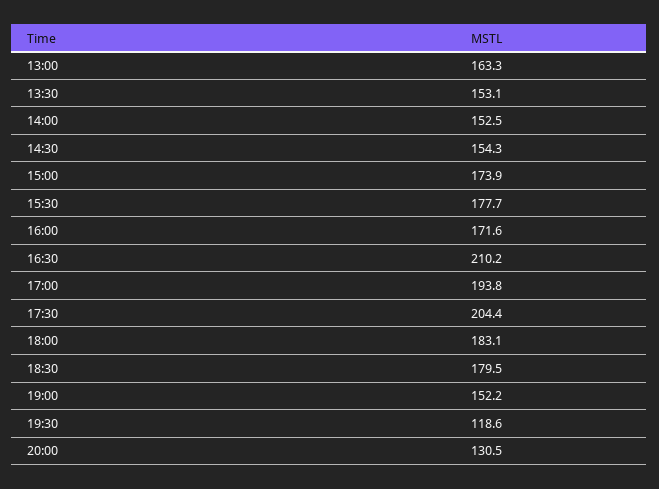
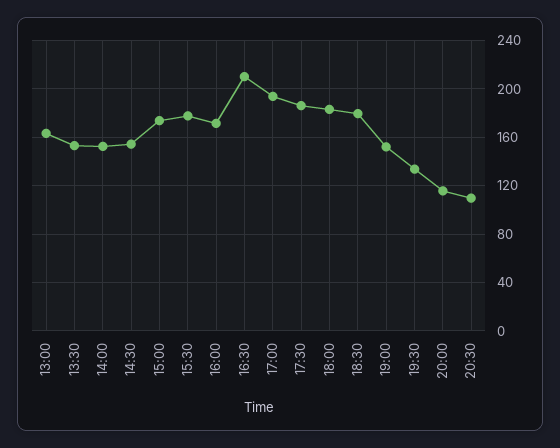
17:30: 204.4 -> 185
19:30: 118.6 -> 135
20:00: 130.5 -> 115
20:30: none -> 110

